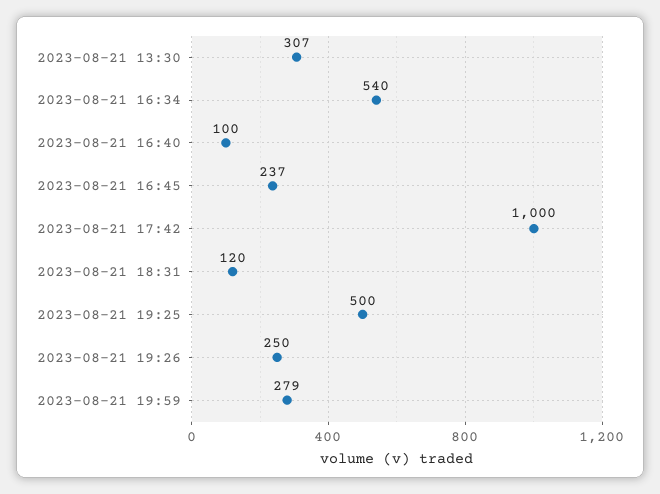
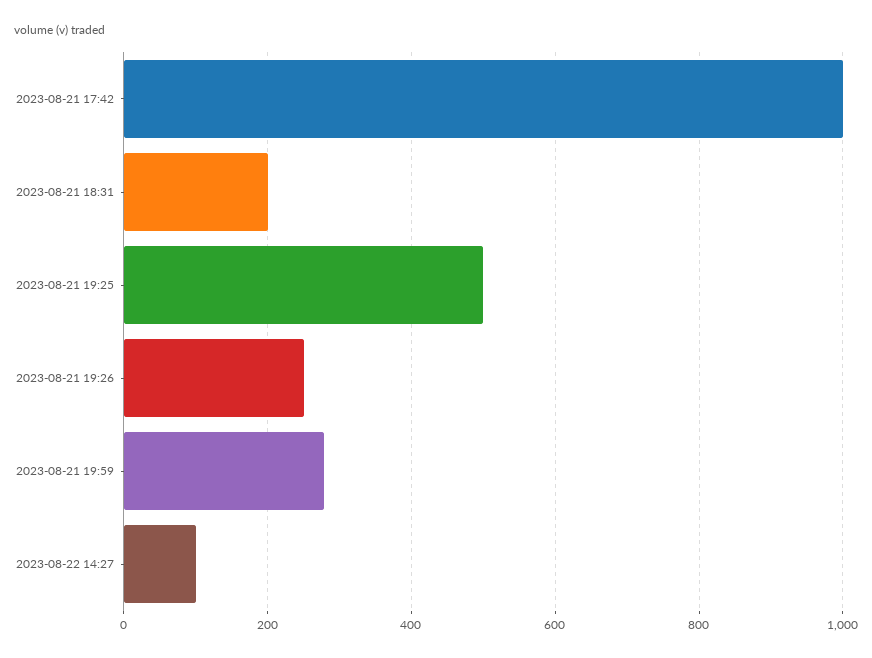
2023-08-21 13:30: 307 -> none
2023-08-21 16:34: 540 -> none
2023-08-21 16:40: 100 -> none
2023-08-21 16:45: 237 -> none
2023-08-21 18:31: 120 -> 200
2023-08-22 14:27: none -> 100

